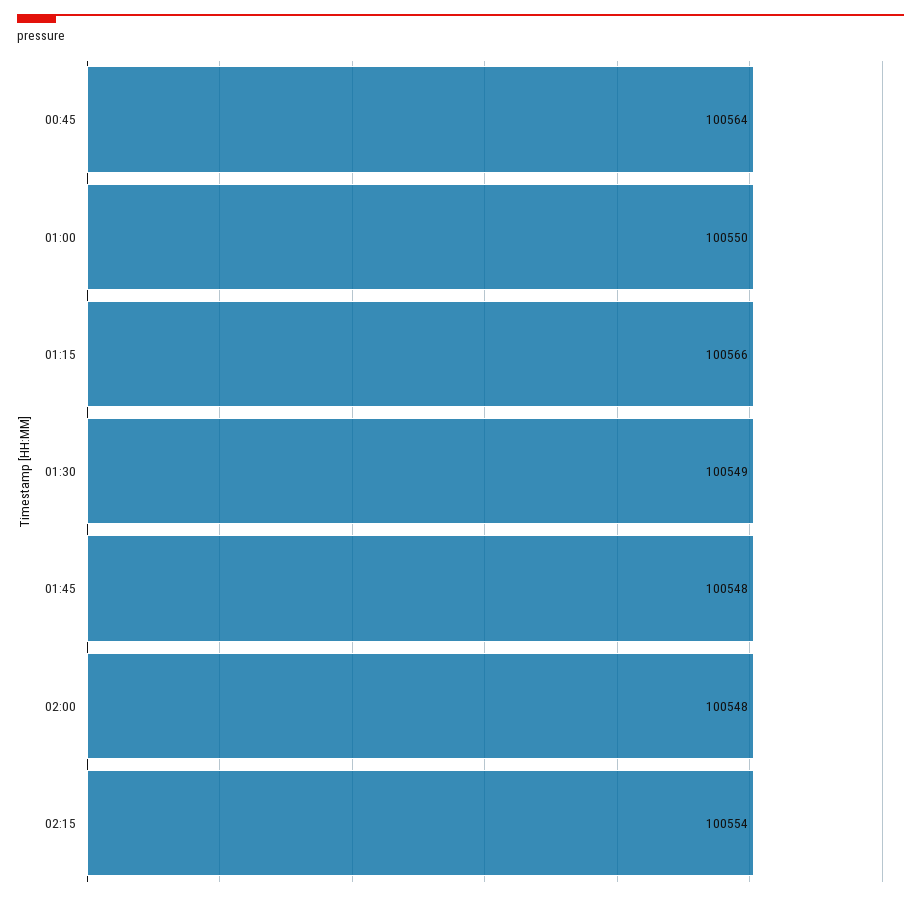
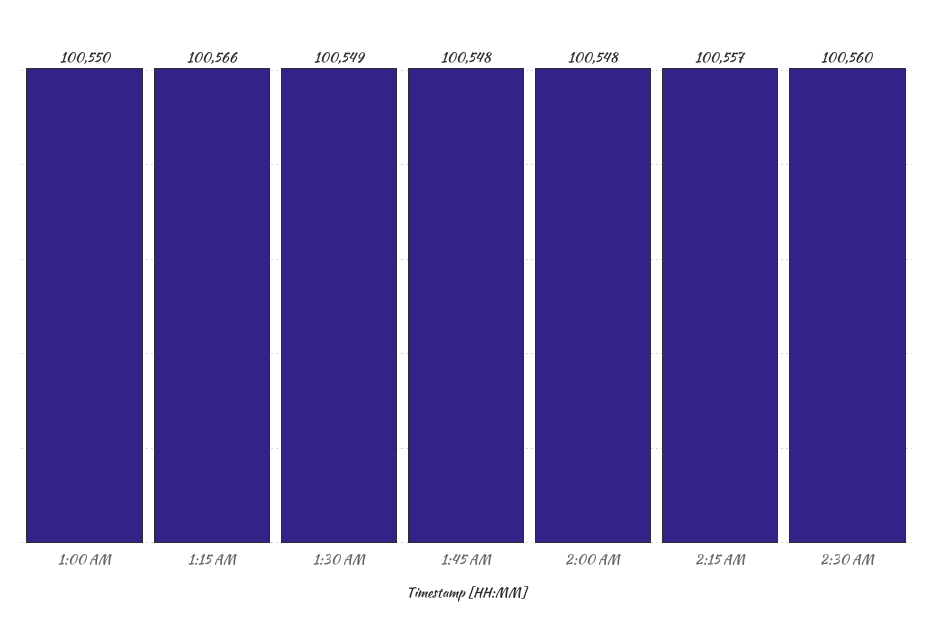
00:45: 100564 -> none
02:15: 100554 -> 100557
2:30 AM: none -> 100560

